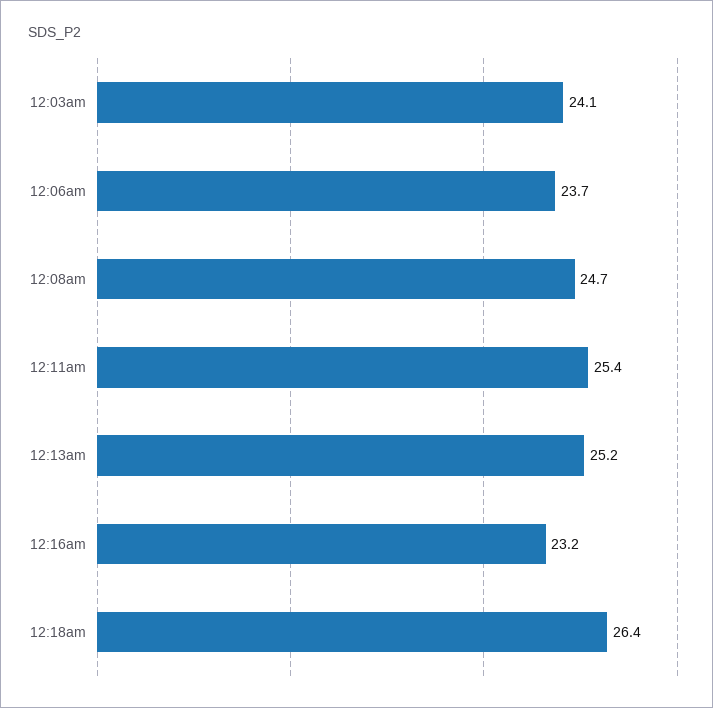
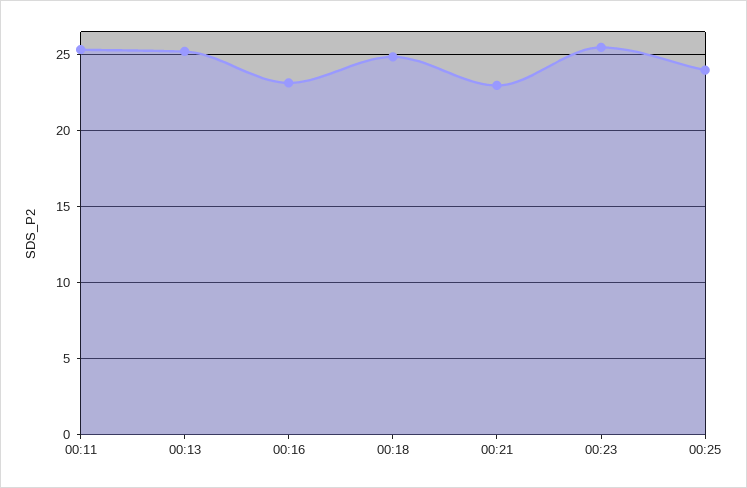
12:03am: 24.1 -> none
12:06am: 23.7 -> none
12:08am: 24.7 -> none
12:18am: 26.4 -> 25
00:21: none -> 23
00:23: none -> 25.5
00:25: none -> 24

